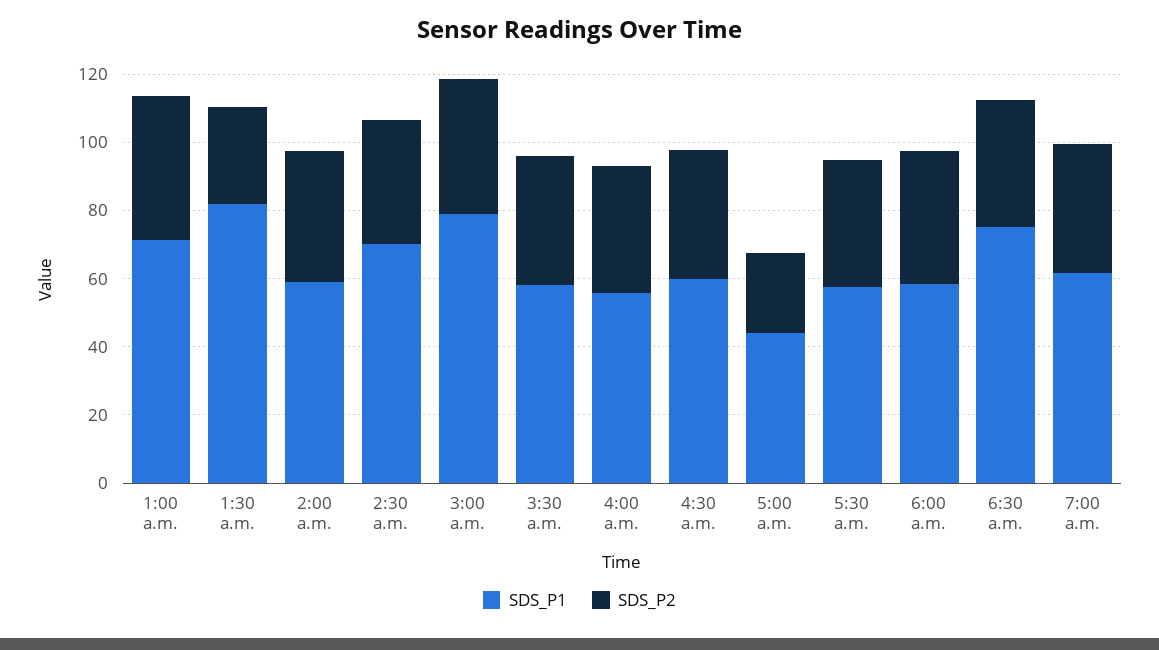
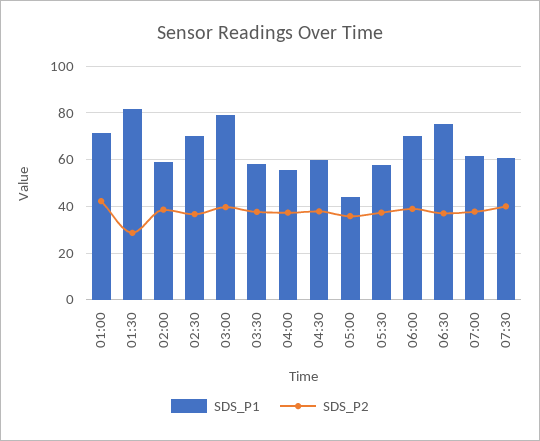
SDS_P2, 5:00 a.m.: 25 -> 35
SDS_P1, 6:00 a.m.: 60 -> 70
SDS_P1, 07:30: none -> 60
SDS_P2, 07:30: none -> 40

